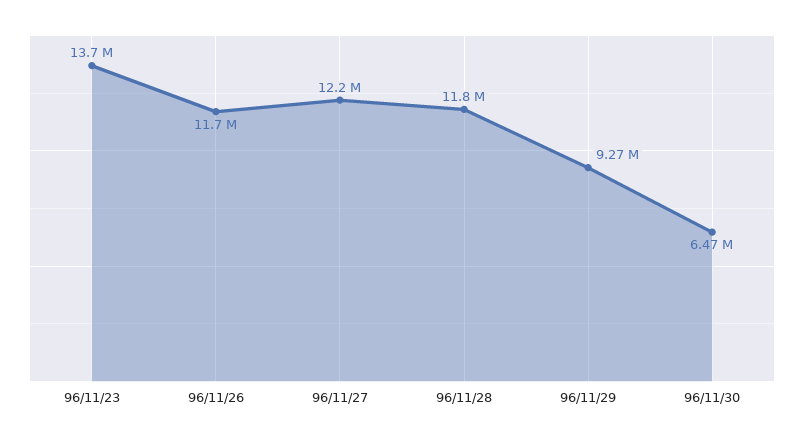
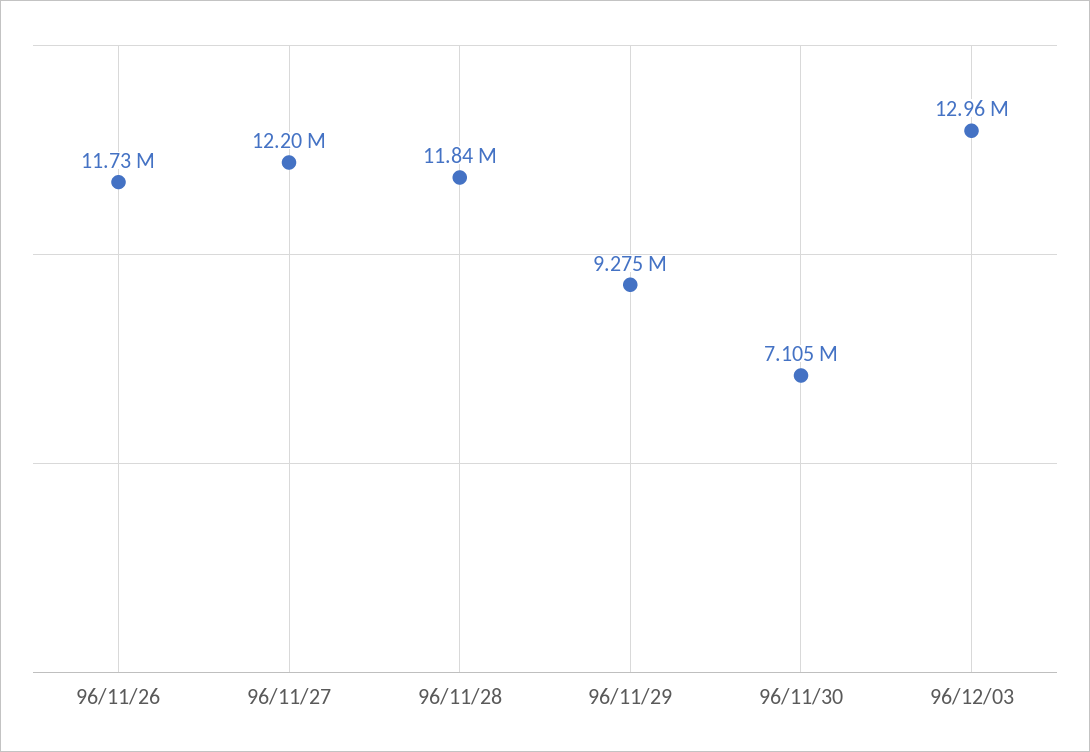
96/11/23: 13700000 -> none
96/11/30: 6470000 -> 7105000
96/12/03: none -> 12960000

